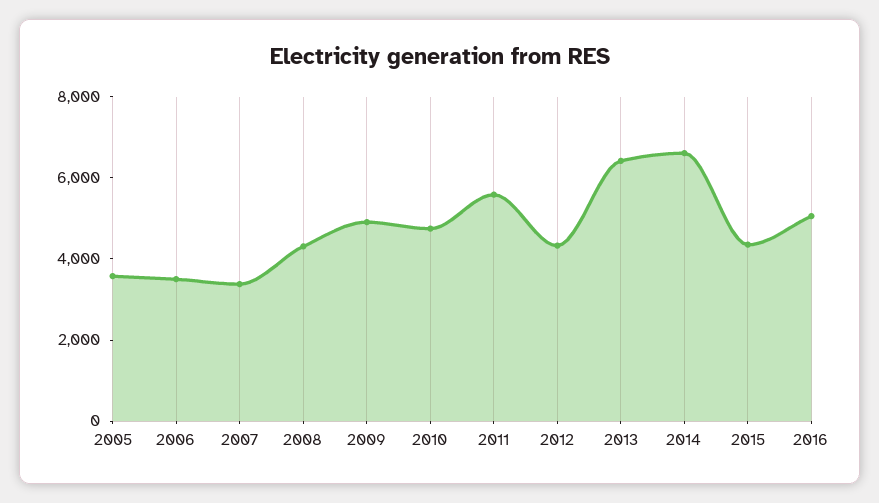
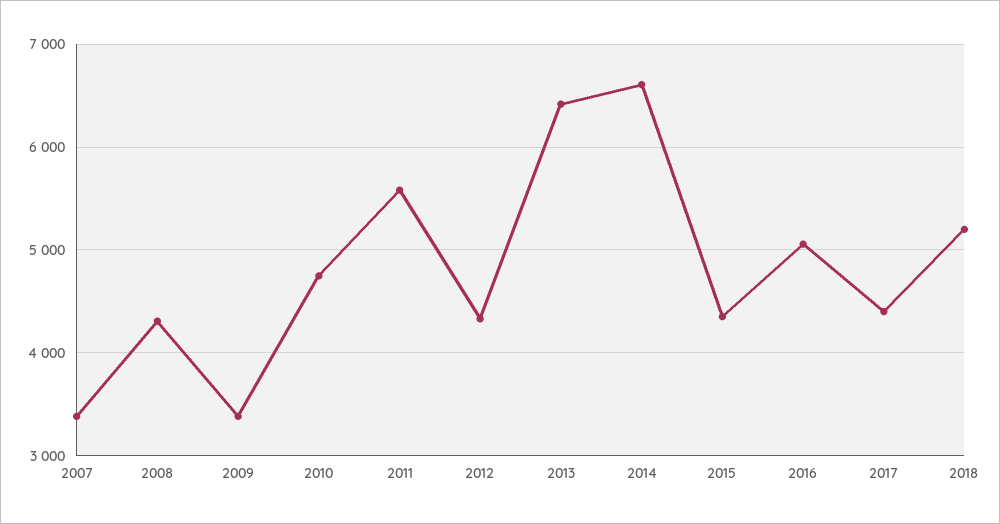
2005: 3500 -> none
2006: 3500 -> none
2009: 5000 -> 3400
2017: none -> 4400
2018: none -> 5200

